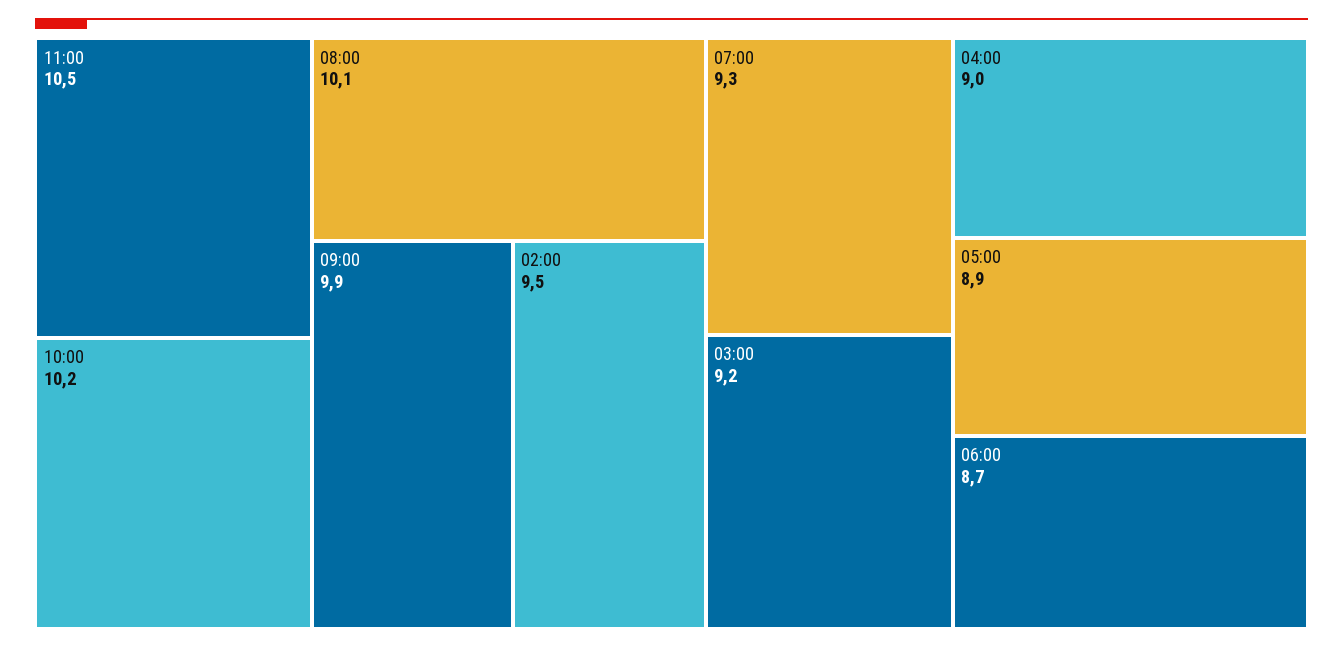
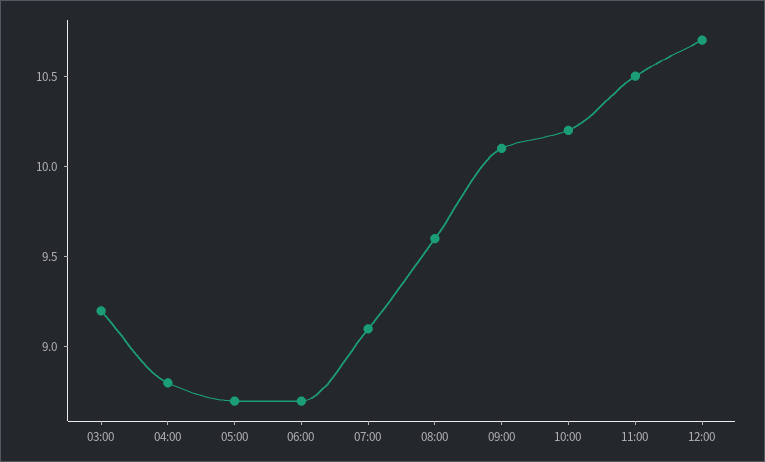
08:00: 10.1 -> 9.6
09:00: 9.9 -> 10.1
02:00: 9.5 -> none
07:00: 9.3 -> 9.1
04:00: 9 -> 8.8
05:00: 8.9 -> 8.7
12:00: none -> 10.7

